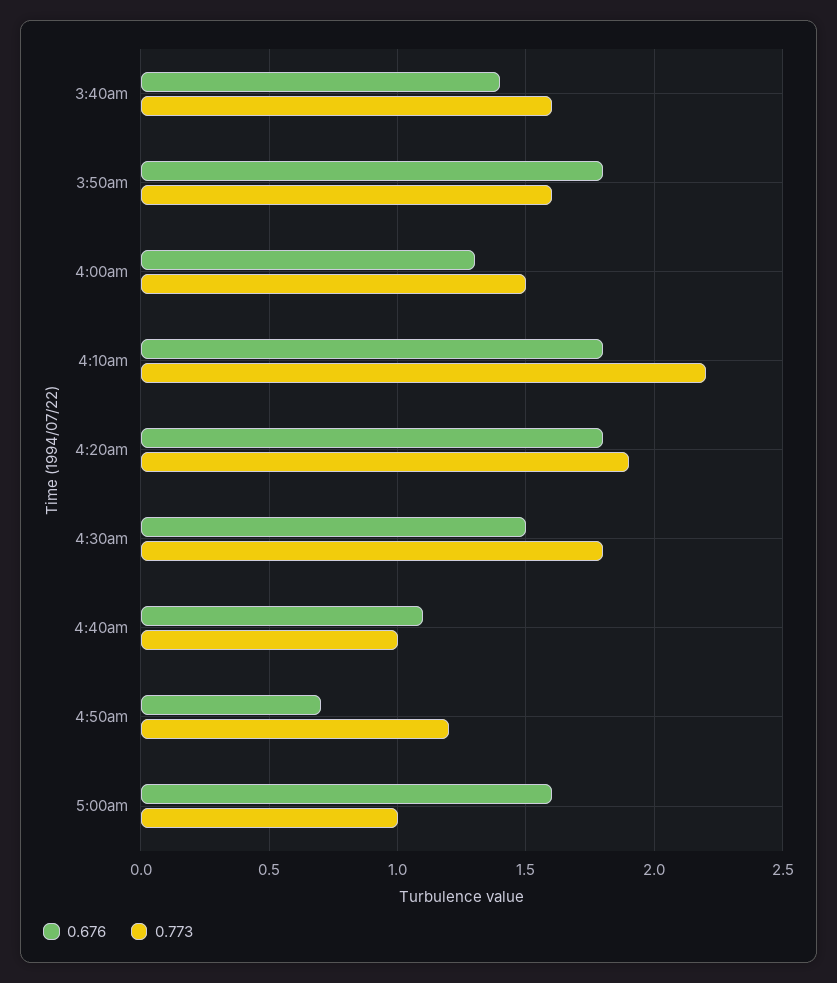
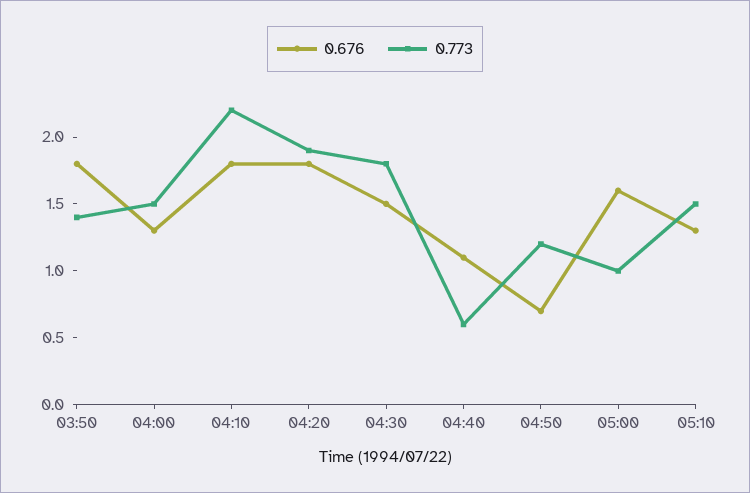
0.676, 3:40am: 1.4 -> none
0.773, 3:40am: 1.6 -> none
0.773, 3:50am: 1.6 -> 1.4
0.773, 4:40am: 1 -> 0.6
0.676, 05:10: none -> 1.3
0.773, 05:10: none -> 1.5

